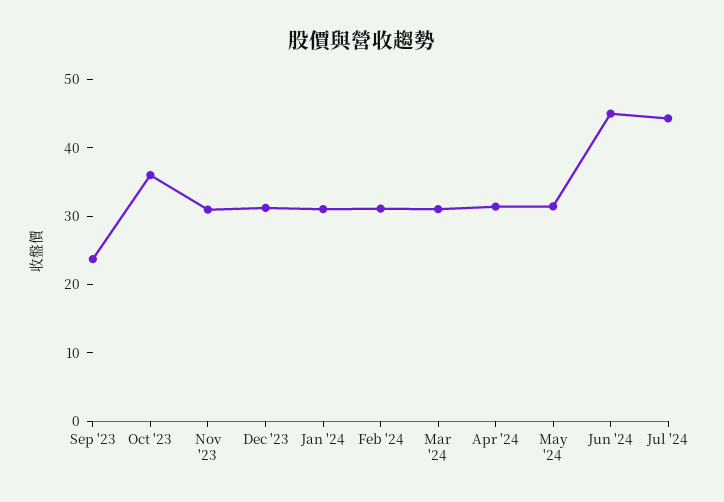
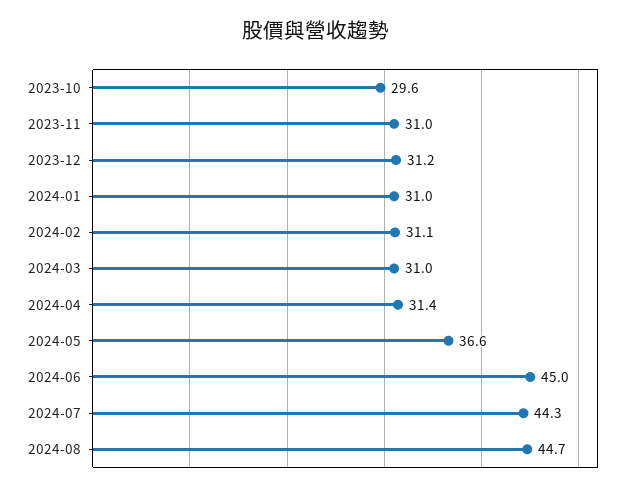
Sep '23: 24 -> none
Oct '23: 36 -> 29.6
May '24: 32 -> 36.6
2024-08: none -> 44.7

